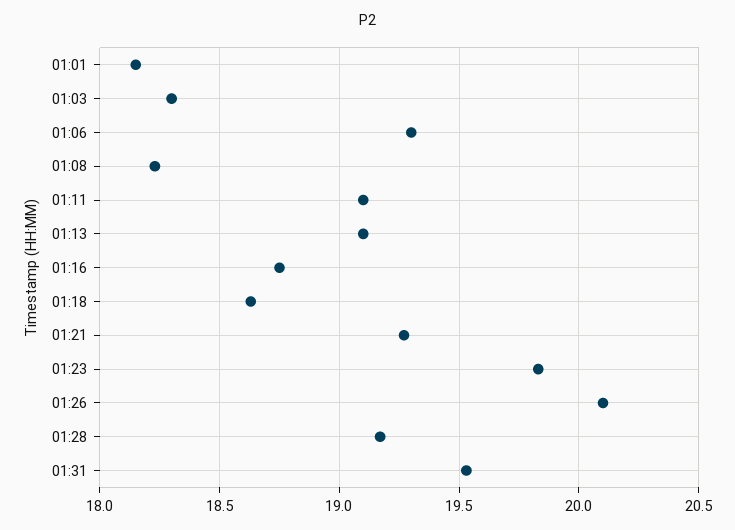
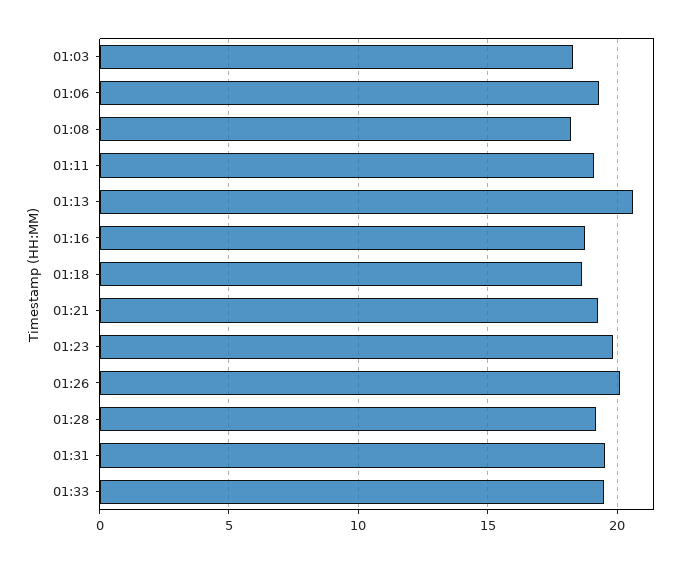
01:01: 18.15 -> none
01:13: 19.1 -> 20.5
01:33: none -> 19.5

